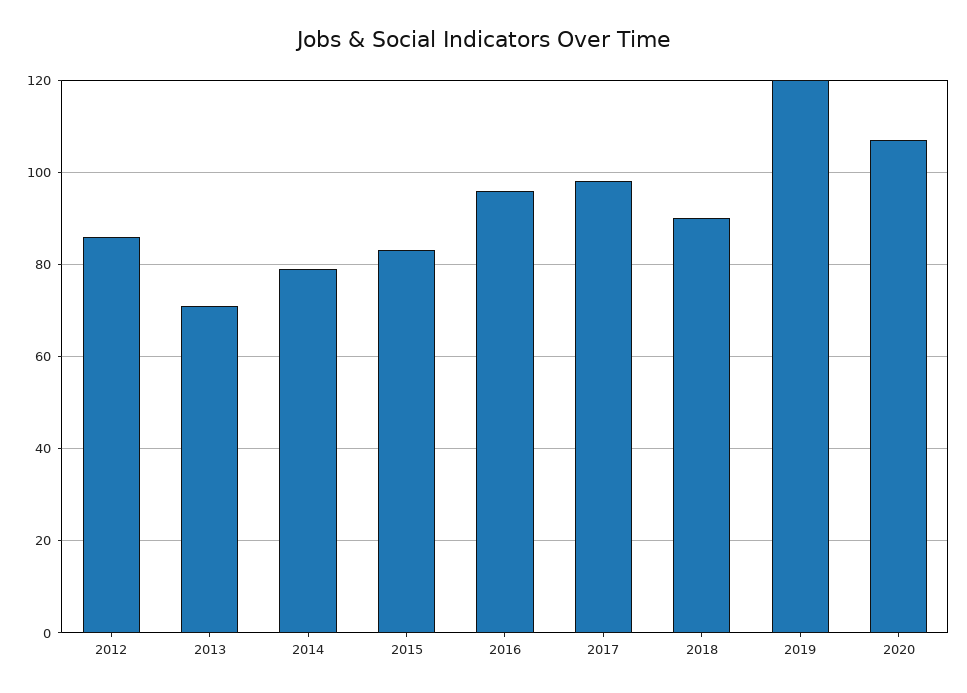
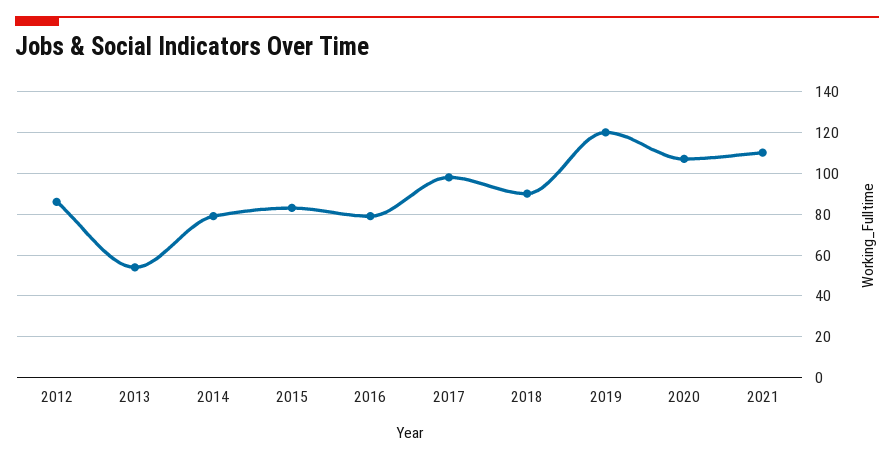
2013: 70 -> 55
2016: 95 -> 80
2021: none -> 110

